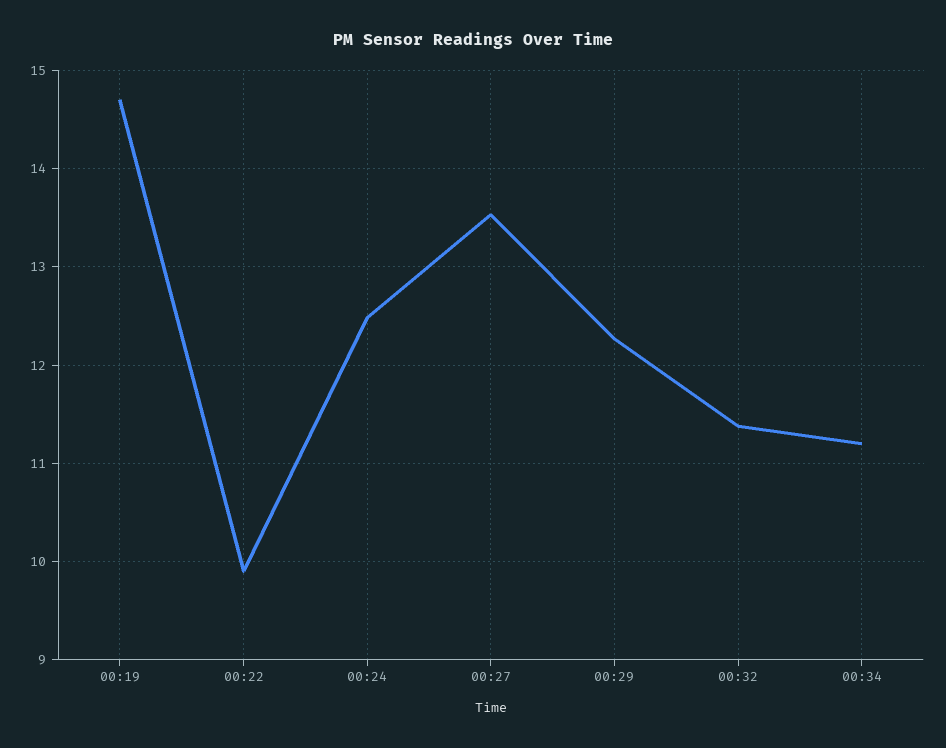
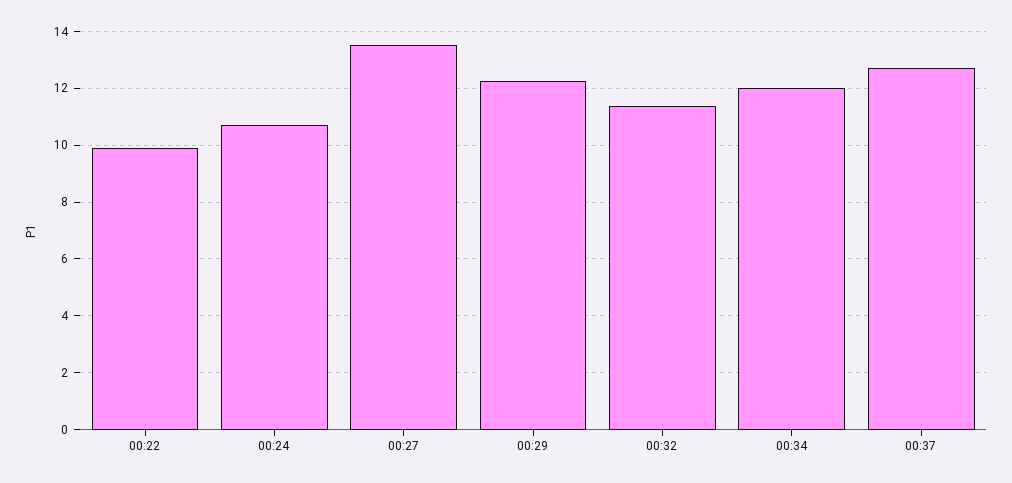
00:19: 14.7 -> none
00:24: 12.5 -> 10.75
00:34: 11.2 -> 12
00:37: none -> 12.75

